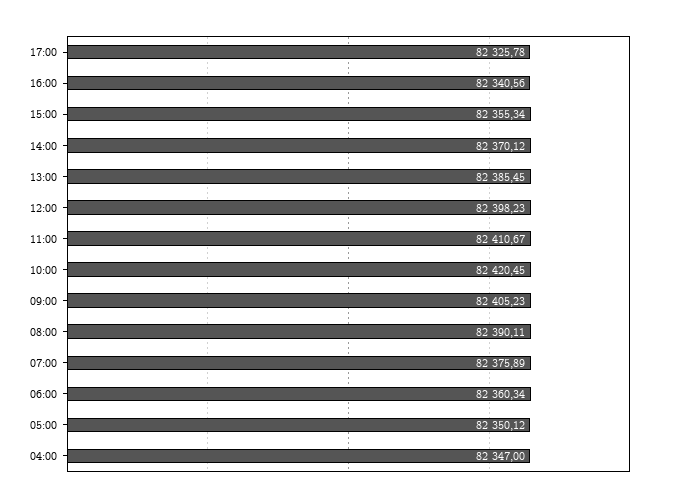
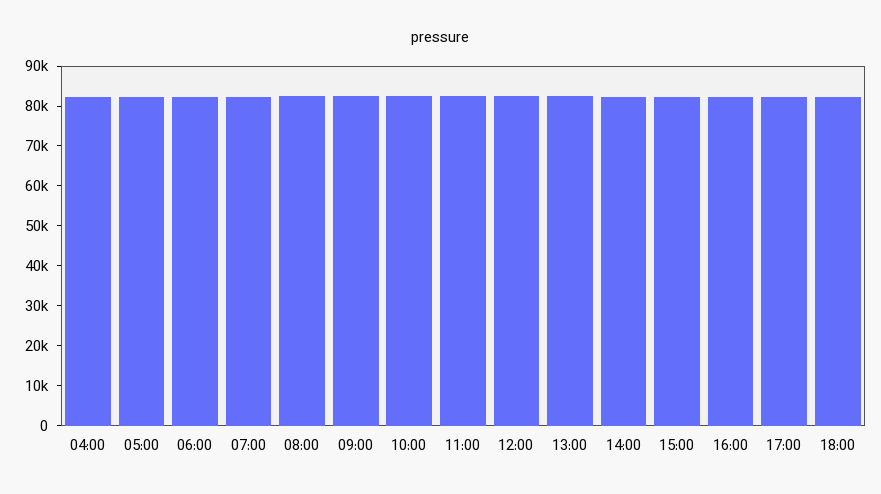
18:00: none -> 82500

